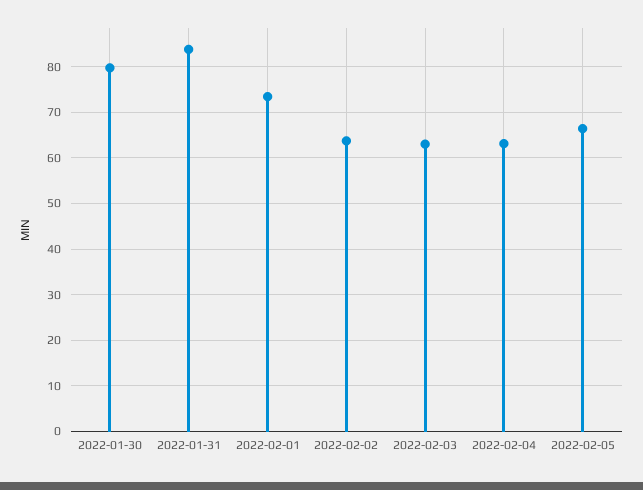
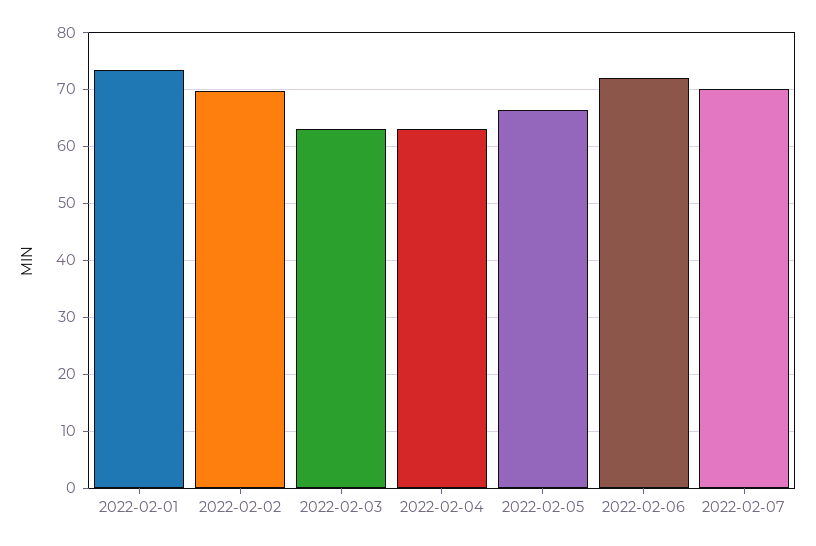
2022-01-30: 80 -> none
2022-01-31: 84 -> none
2022-02-02: 64 -> 70
2022-02-06: none -> 72
2022-02-07: none -> 70

